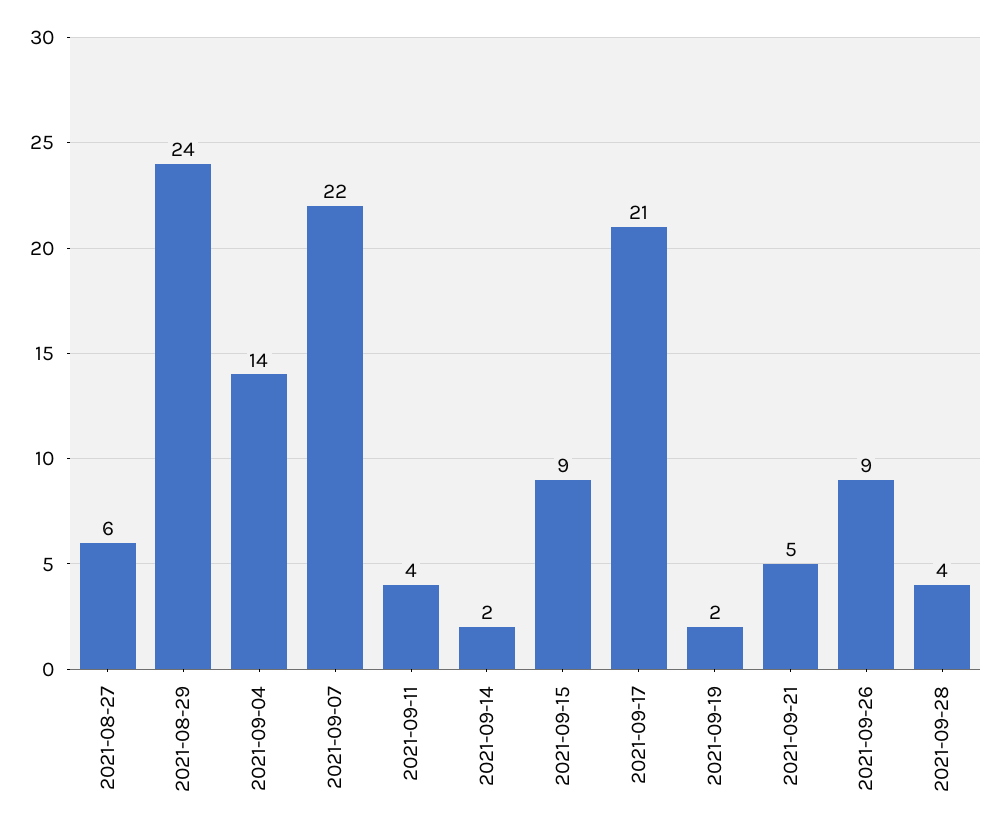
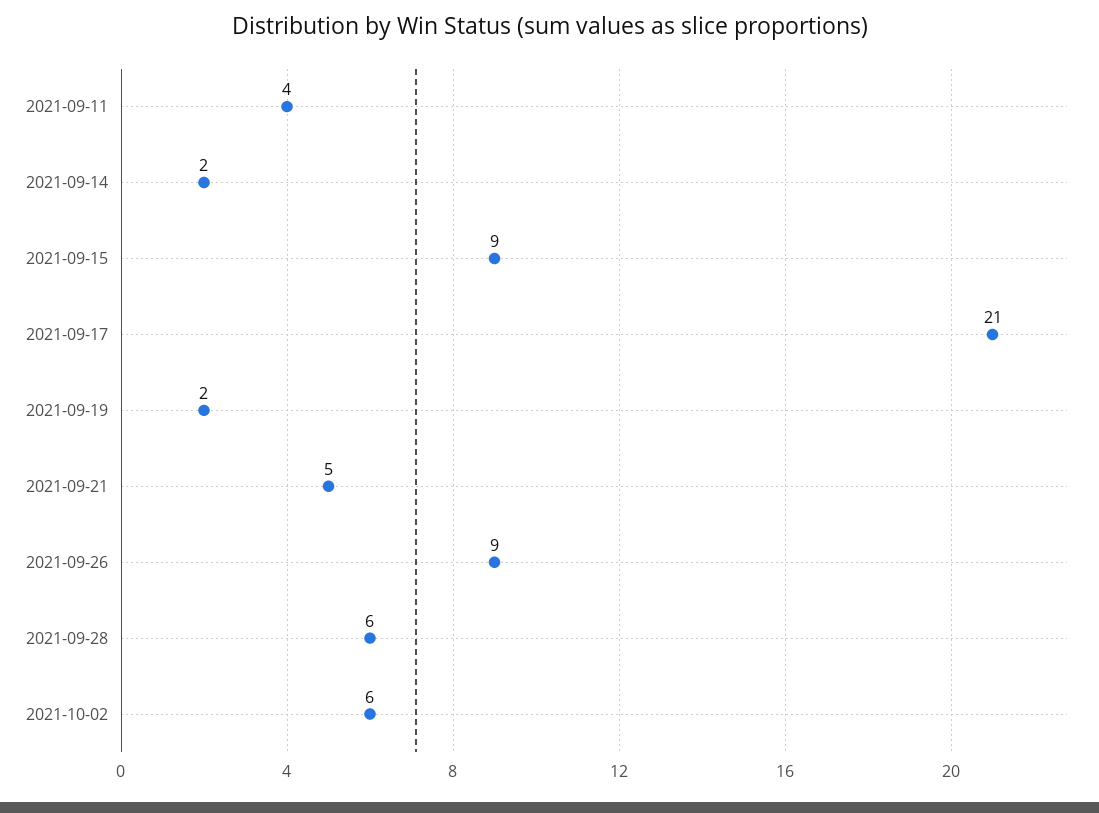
2021-08-27: 6 -> none
2021-08-29: 24 -> none
2021-09-04: 14 -> none
2021-09-07: 22 -> none
2021-09-28: 4 -> 6
2021-10-02: none -> 6

